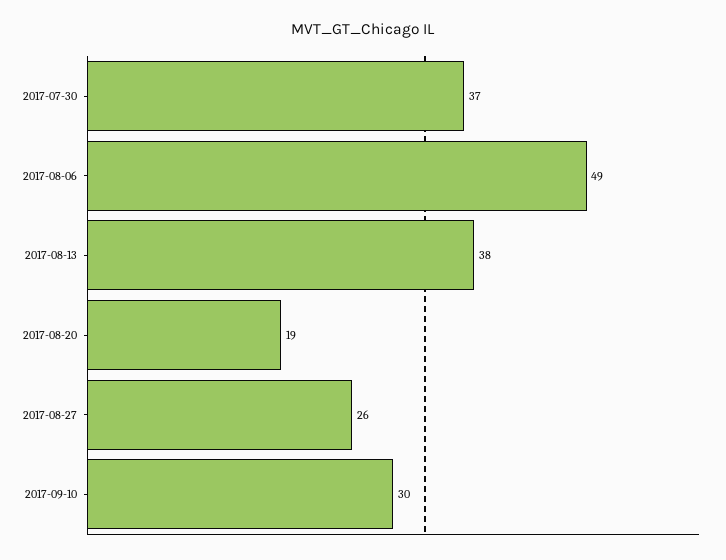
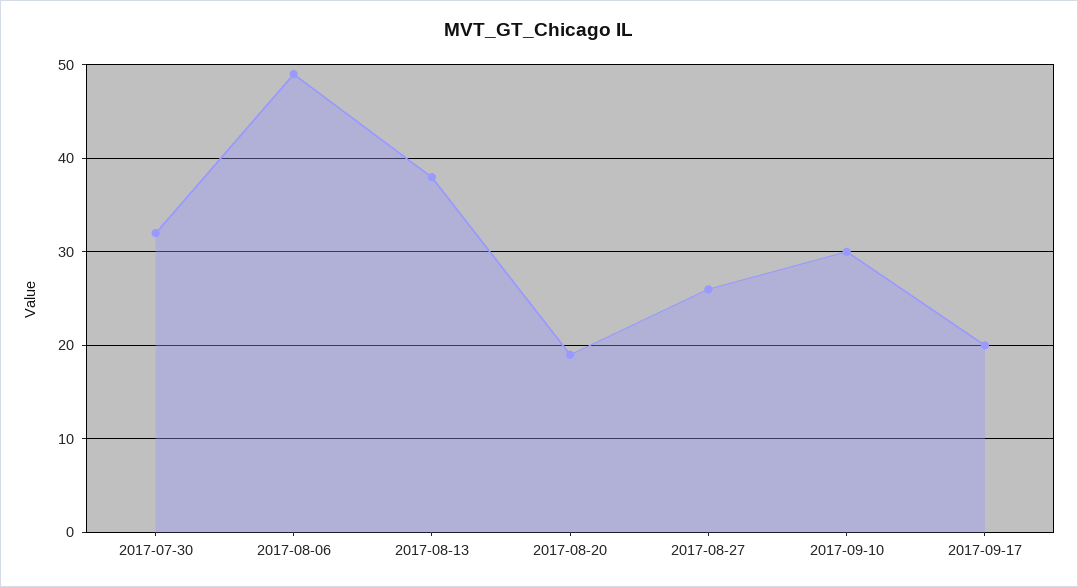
2017-07-30: 37 -> 32
2017-09-17: none -> 20

